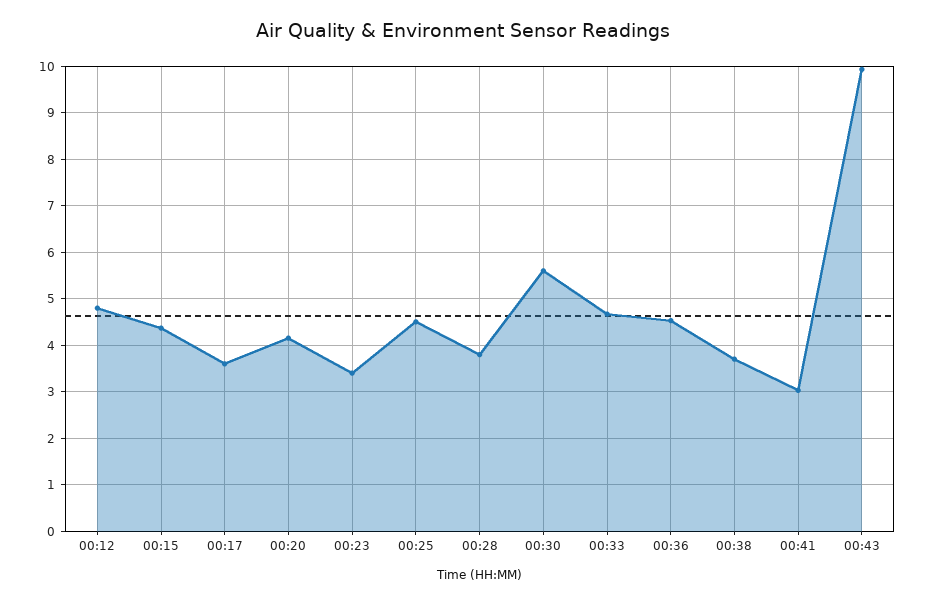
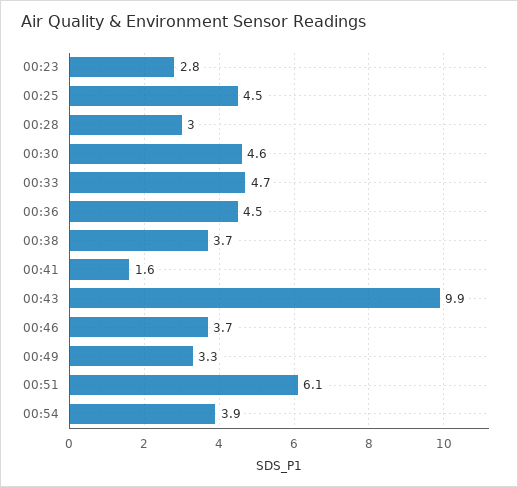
00:12: 4.8 -> none
00:15: 4.4 -> none
00:17: 3.6 -> none
00:20: 4.2 -> none
00:23: 3.4 -> 2.8
00:28: 3.8 -> 3
00:30: 5.6 -> 4.6
00:41: 3 -> 1.6
00:46: none -> 3.7
00:49: none -> 3.3
00:51: none -> 6.1
00:54: none -> 3.9

